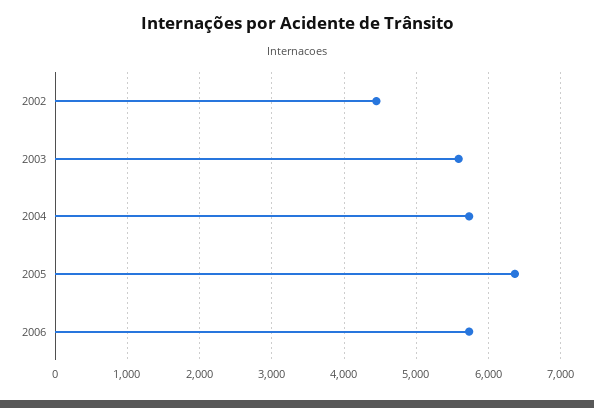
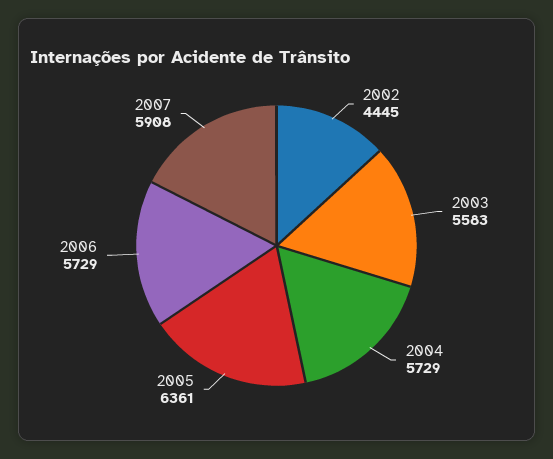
2007: none -> 5908

